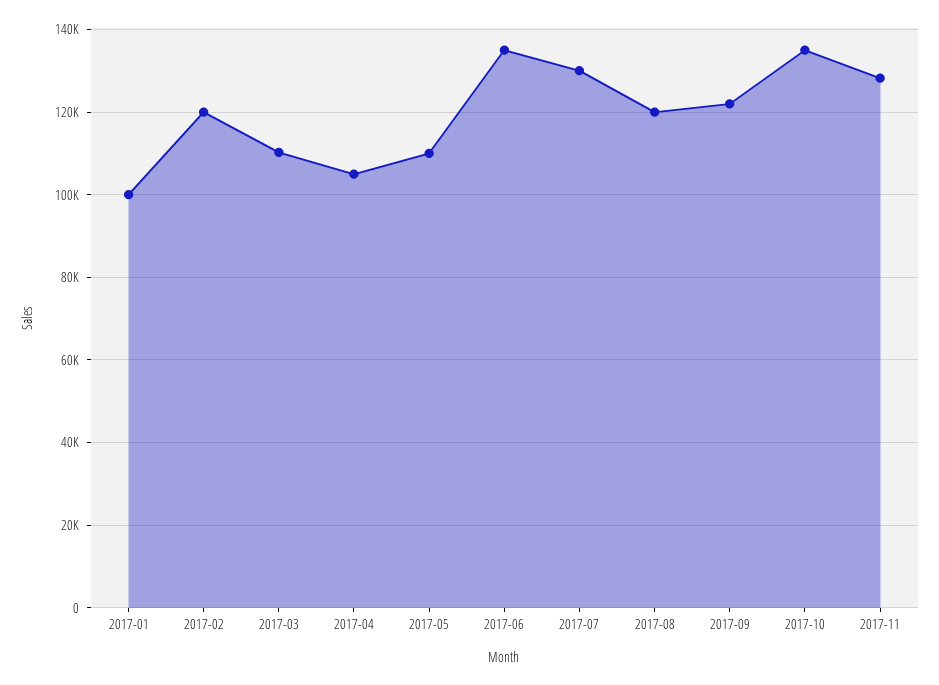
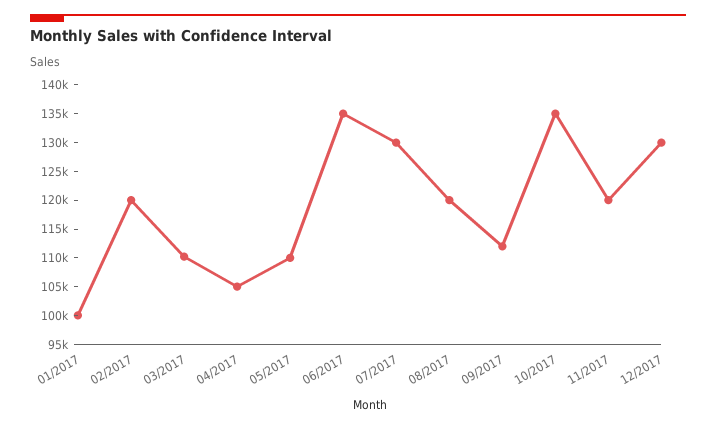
2017-09: 122000 -> 112500
2017-11: 128000 -> 120000
12/2017: none -> 130000

